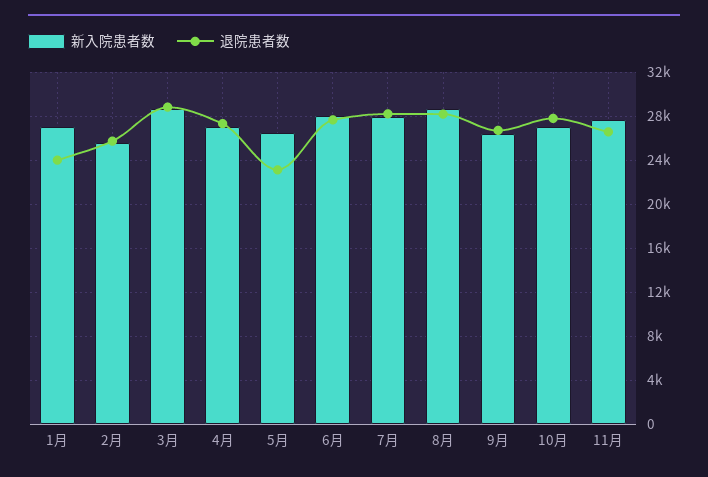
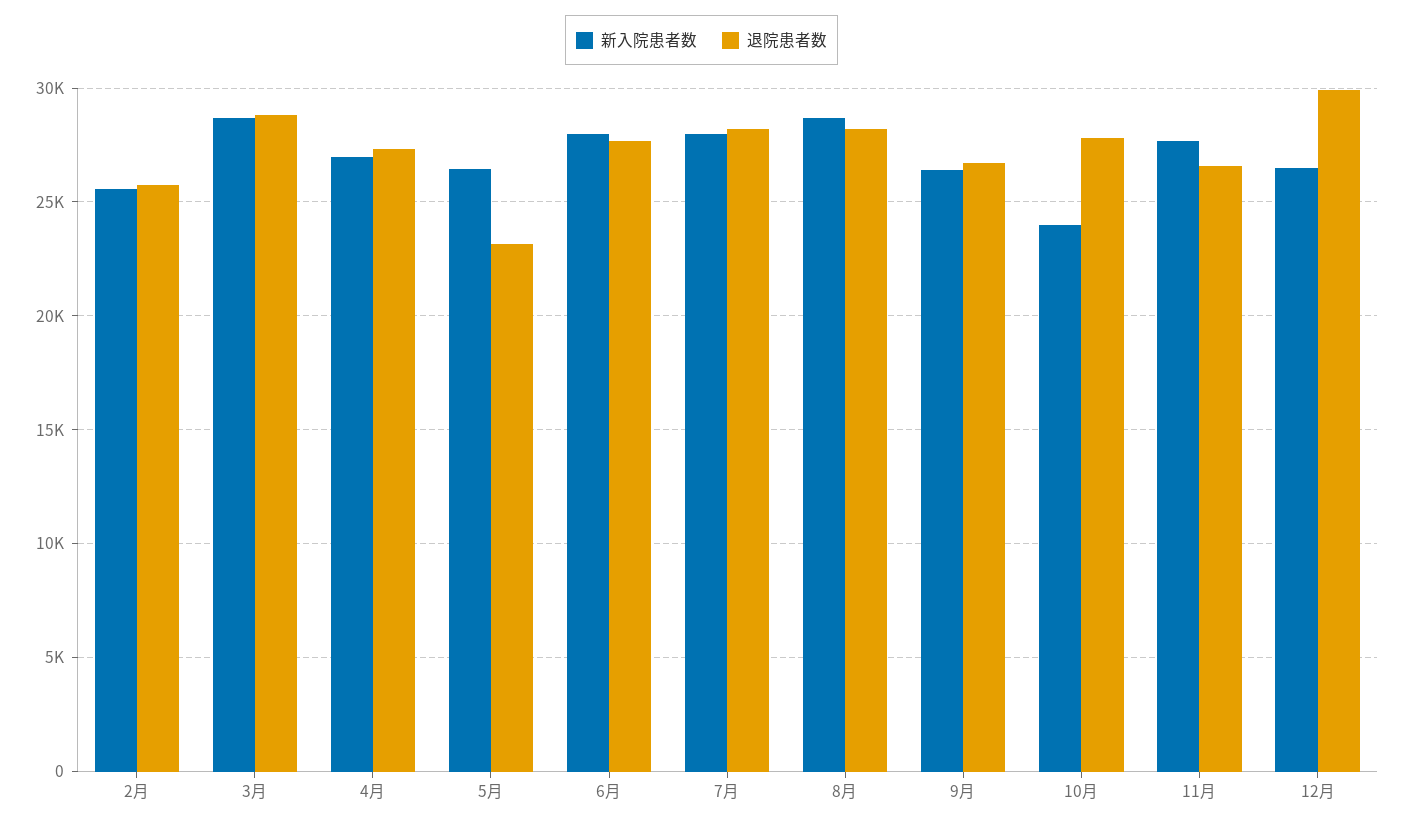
新入院患者数, 1月: 27000 -> none
退院患者数, 1月: 24000 -> none
新入院患者数, 10月: 27000 -> 24000
新入院患者数, 12月: none -> 26500
退院患者数, 12月: none -> 30000

